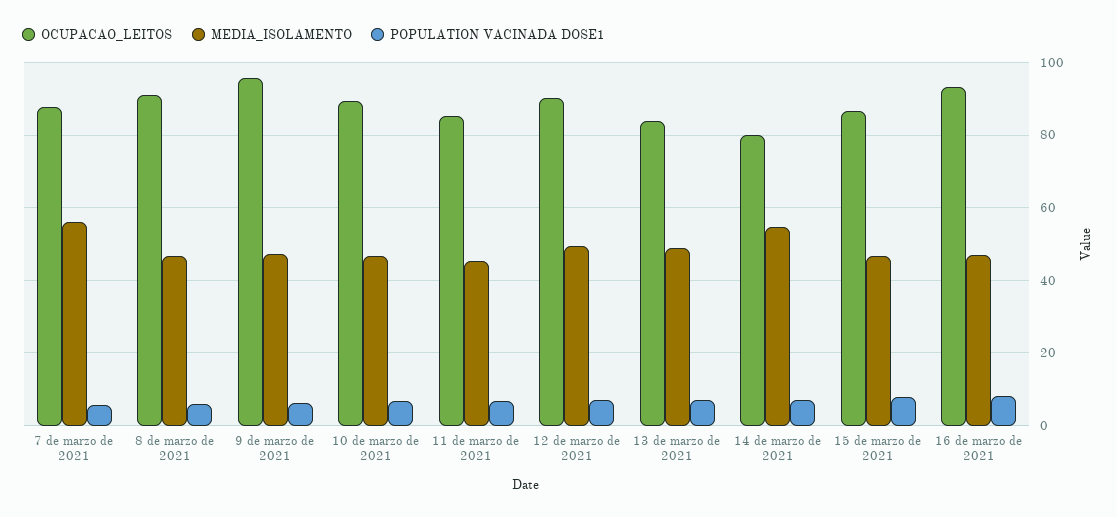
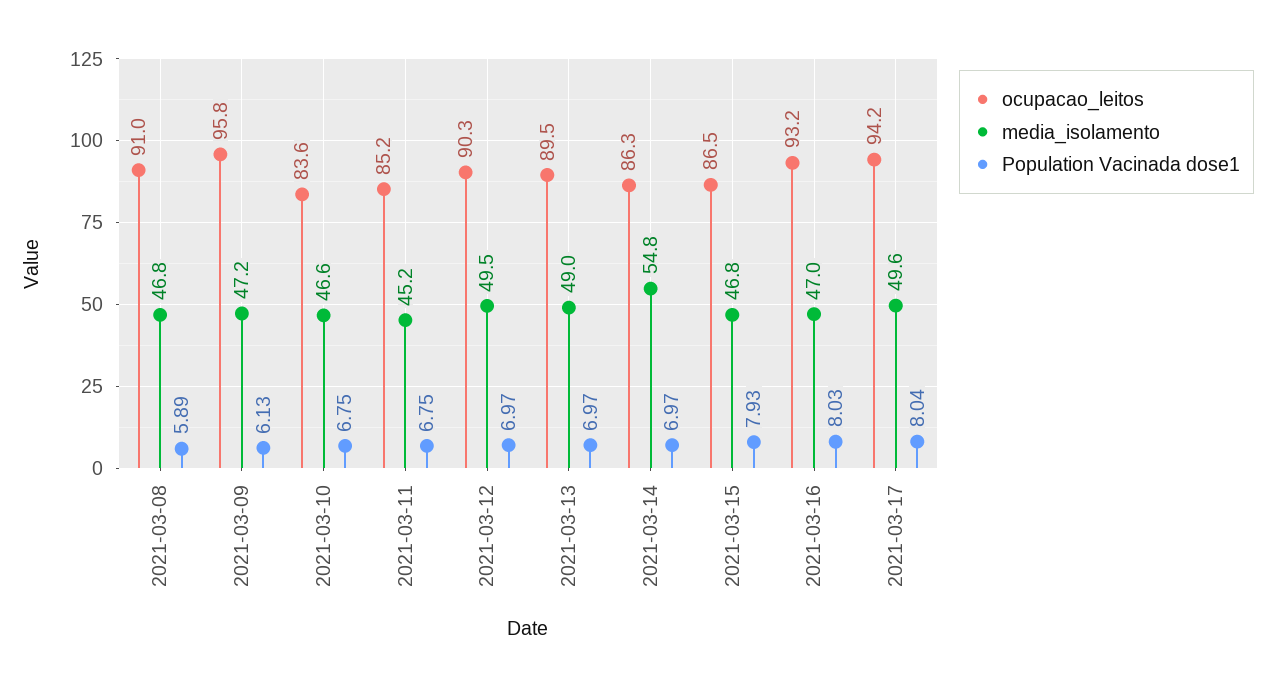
OCUPACAO_LEITOS, 7 de marzo de 2021: 88 -> none
MEDIA_ISOLAMENTO, 7 de marzo de 2021: 56 -> none
POPULATION VACINADA DOSE1, 7 de marzo de 2021: 6 -> none
OCUPACAO_LEITOS, 10 de marzo de 2021: 90 -> 83.6
OCUPACAO_LEITOS, 13 de marzo de 2021: 84 -> 89.5
OCUPACAO_LEITOS, 14 de marzo de 2021: 80 -> 86.3
OCUPACAO_LEITOS, 2021-03-17: none -> 94.2
MEDIA_ISOLAMENTO, 2021-03-17: none -> 49.6
POPULATION VACINADA DOSE1, 2021-03-17: none -> 8.04

